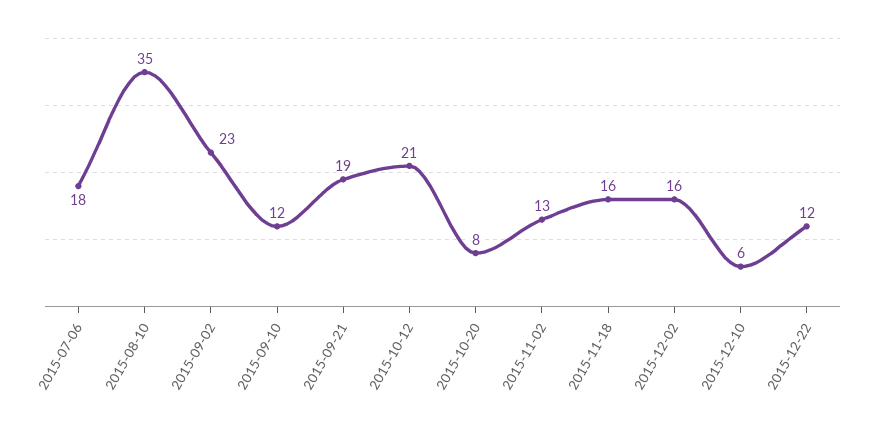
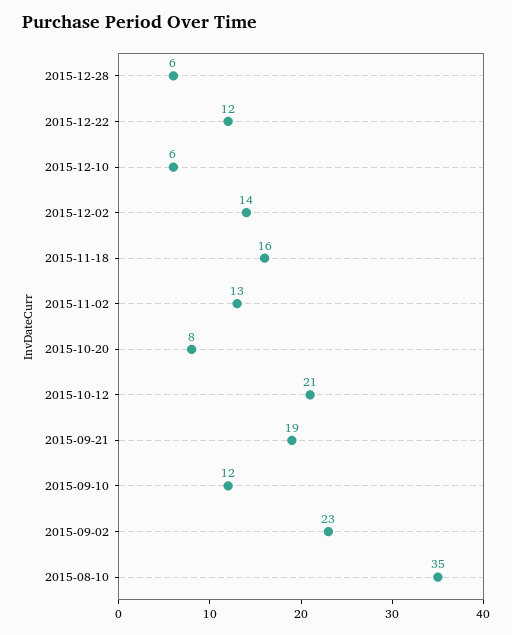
2015-07-06: 18 -> none
2015-12-02: 16 -> 14
2015-12-28: none -> 6

